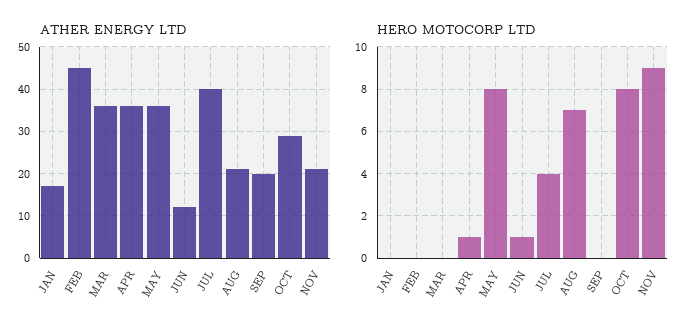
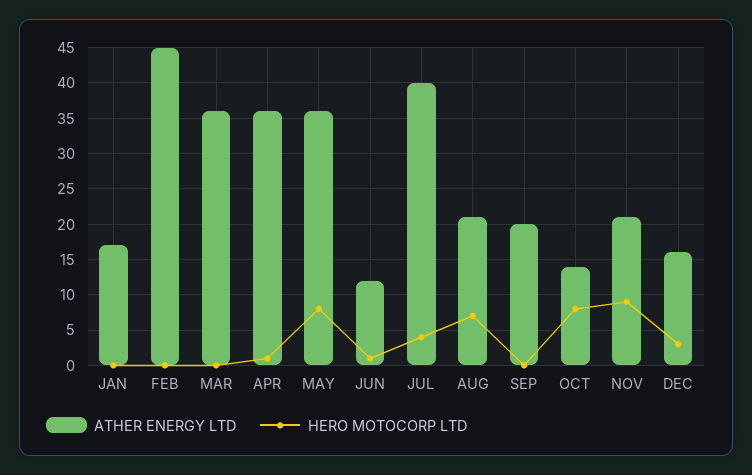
ATHER ENERGY LTD, OCT: 30 -> 14
ATHER ENERGY LTD, DEC: none -> 16
HERO MOTOCORP LTD, DEC: none -> 3

